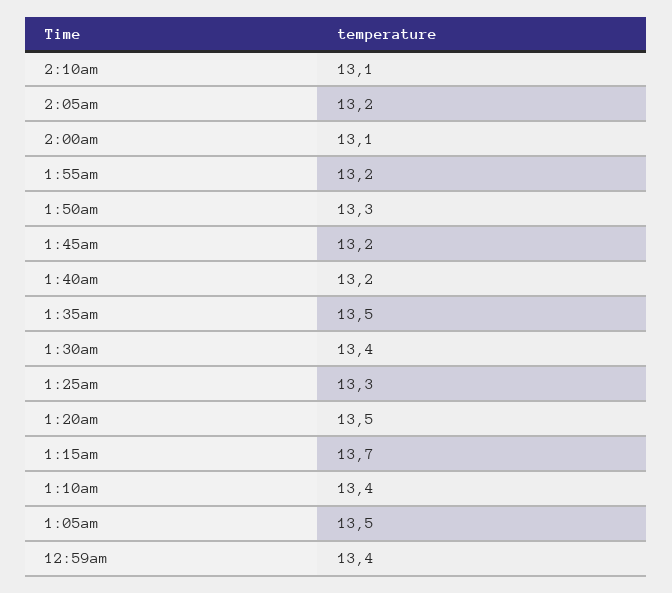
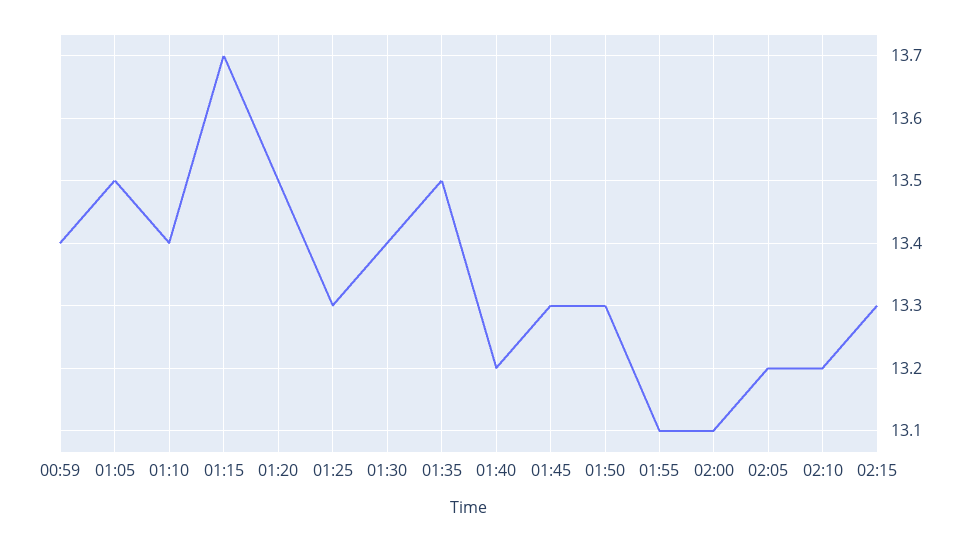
2:10am: 13.1 -> 13.2
1:55am: 13.2 -> 13.1
1:45am: 13.2 -> 13.3
02:15: none -> 13.3

